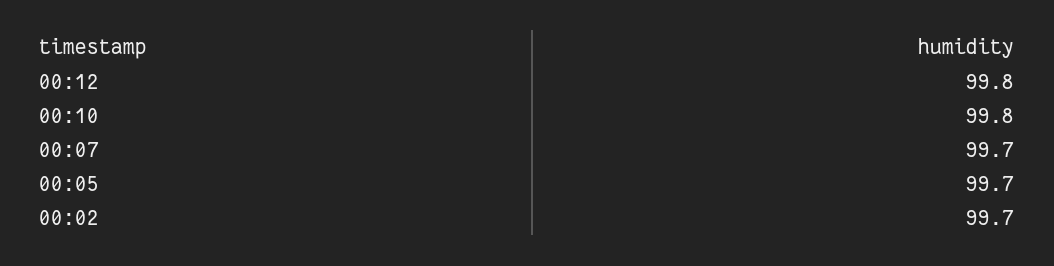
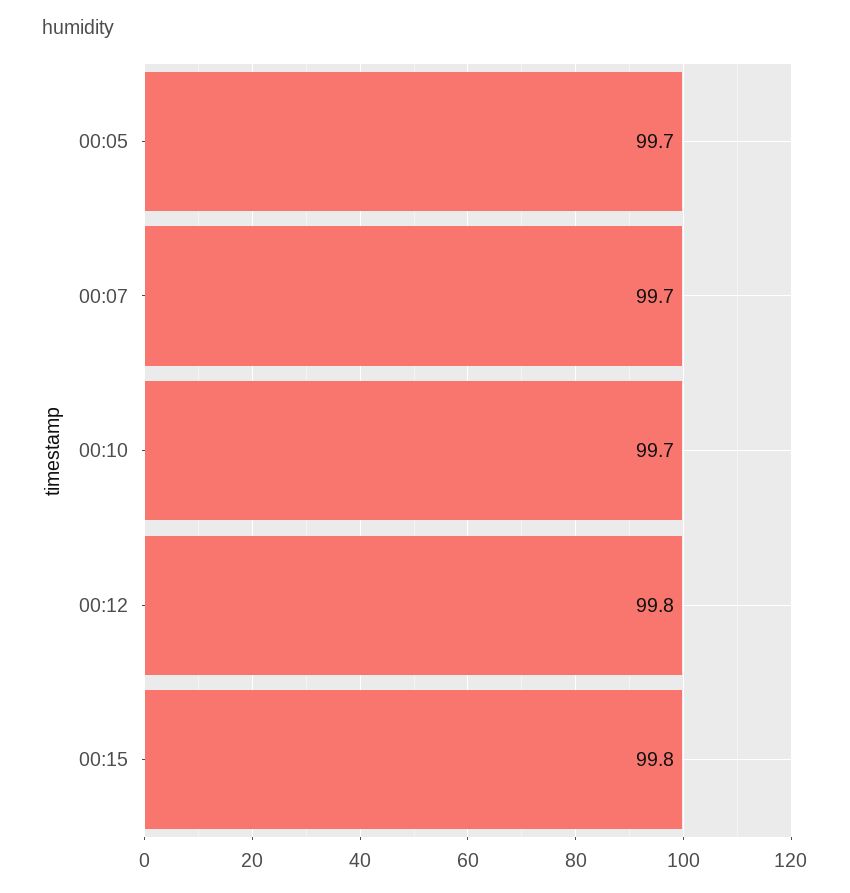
00:10: 99.8 -> 99.7
00:02: 99.7 -> none
00:15: none -> 99.8

